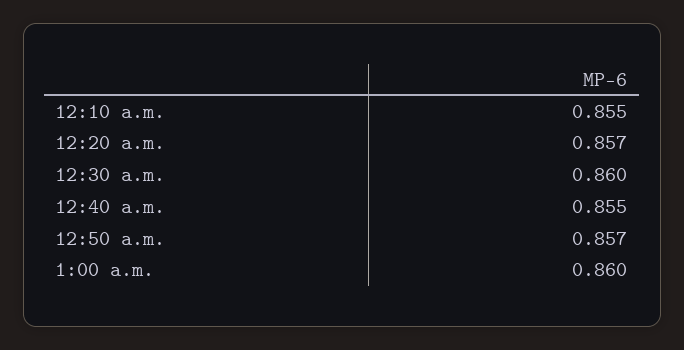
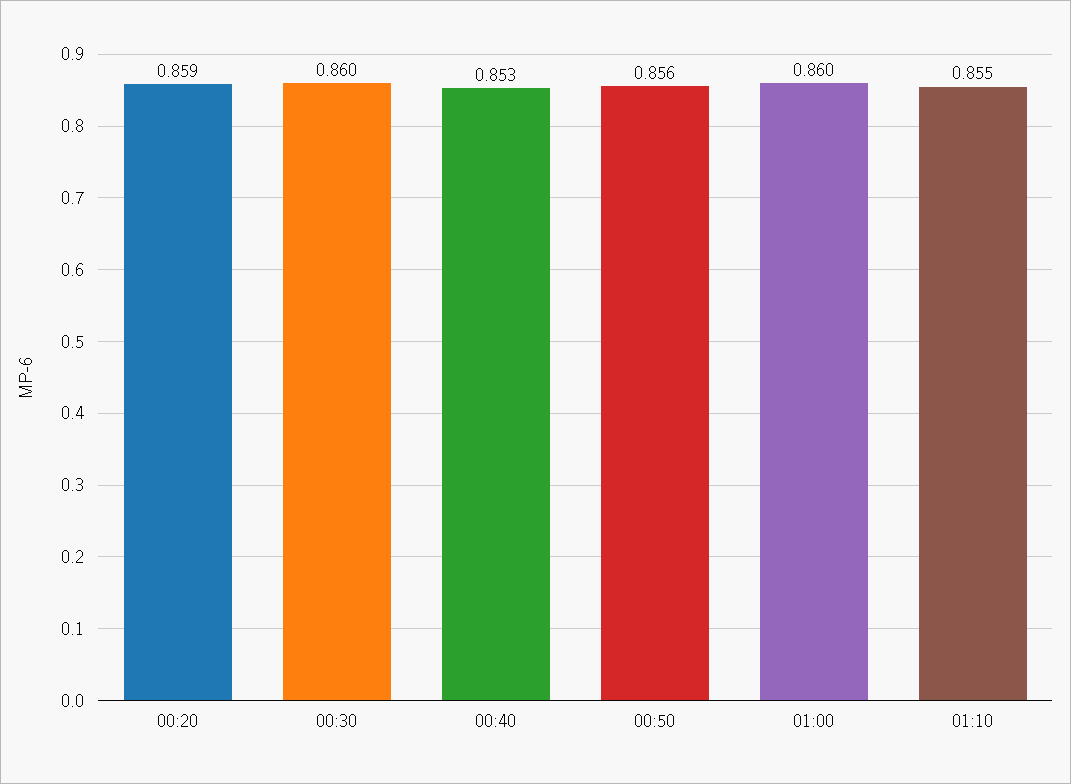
12:10 a.m.: 0.855 -> none
12:20 a.m.: 0.857 -> 0.859
12:40 a.m.: 0.855 -> 0.853
12:50 a.m.: 0.857 -> 0.856
01:10: none -> 0.855

